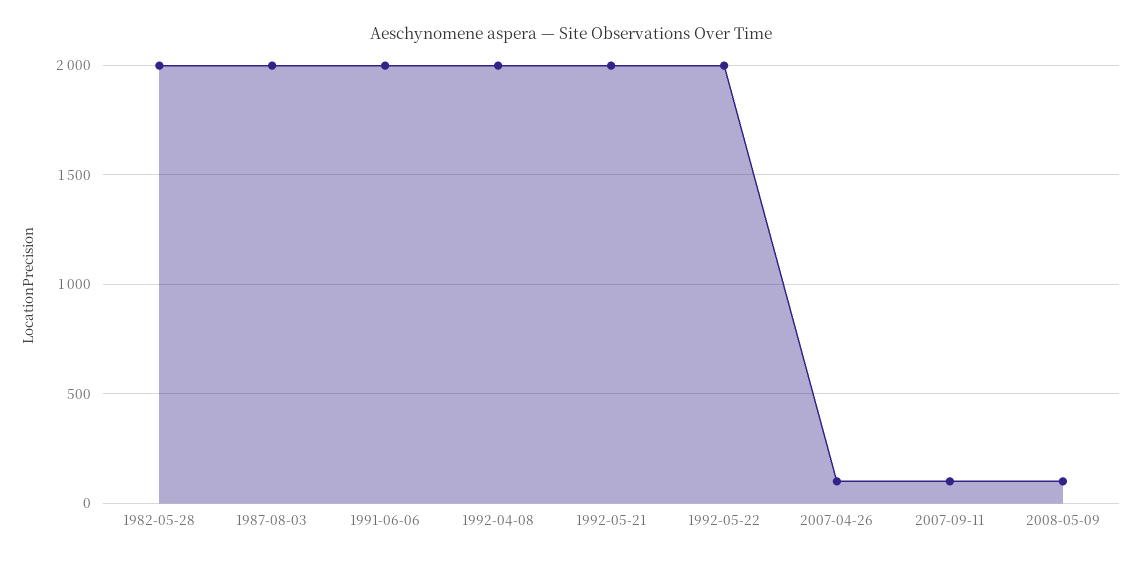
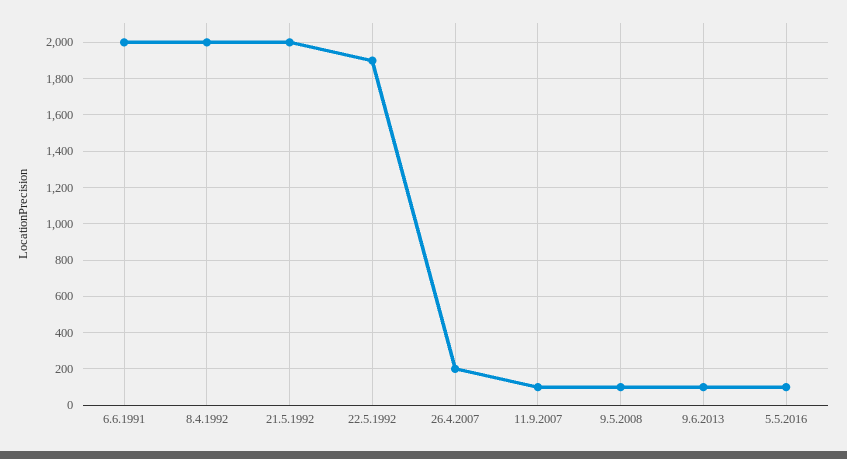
1982-05-28: 2000 -> none
1987-08-03: 2000 -> none
1992-05-22: 2000 -> 1900
2007-04-26: 100 -> 200
9.6.2013: none -> 100
5.5.2016: none -> 100

